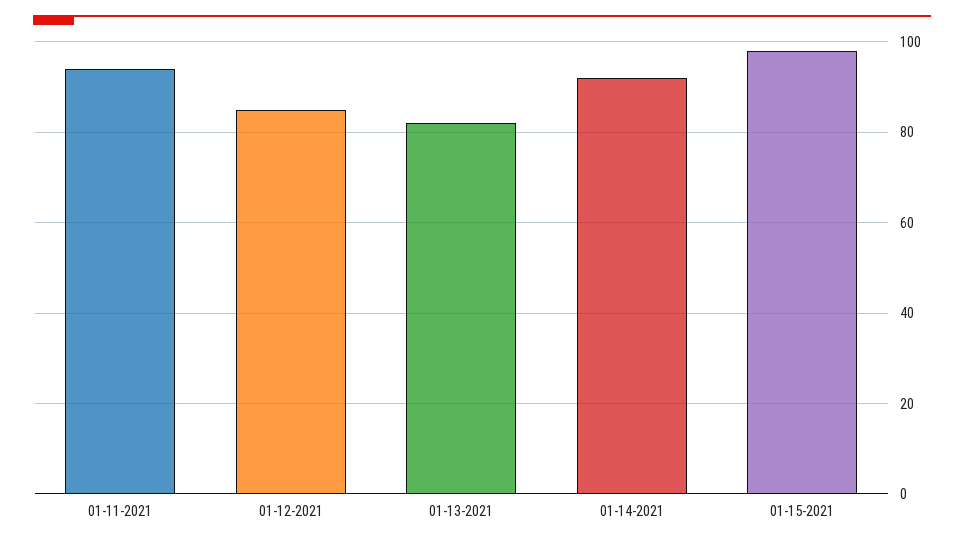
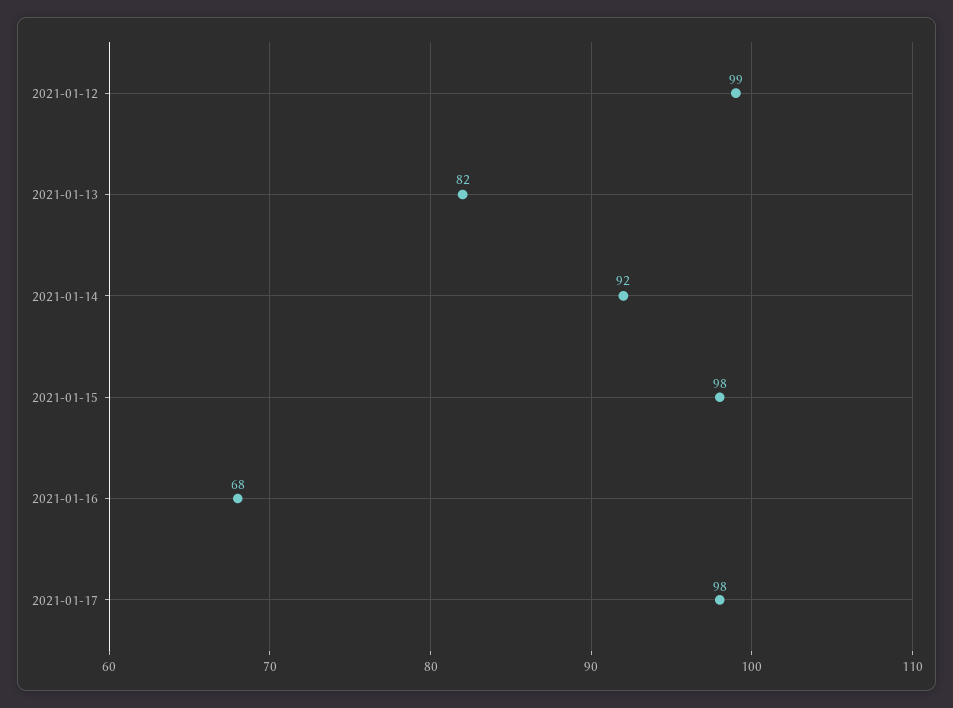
01-11-2021: 95 -> none
01-12-2021: 85 -> 99
2021-01-16: none -> 68
2021-01-17: none -> 98

